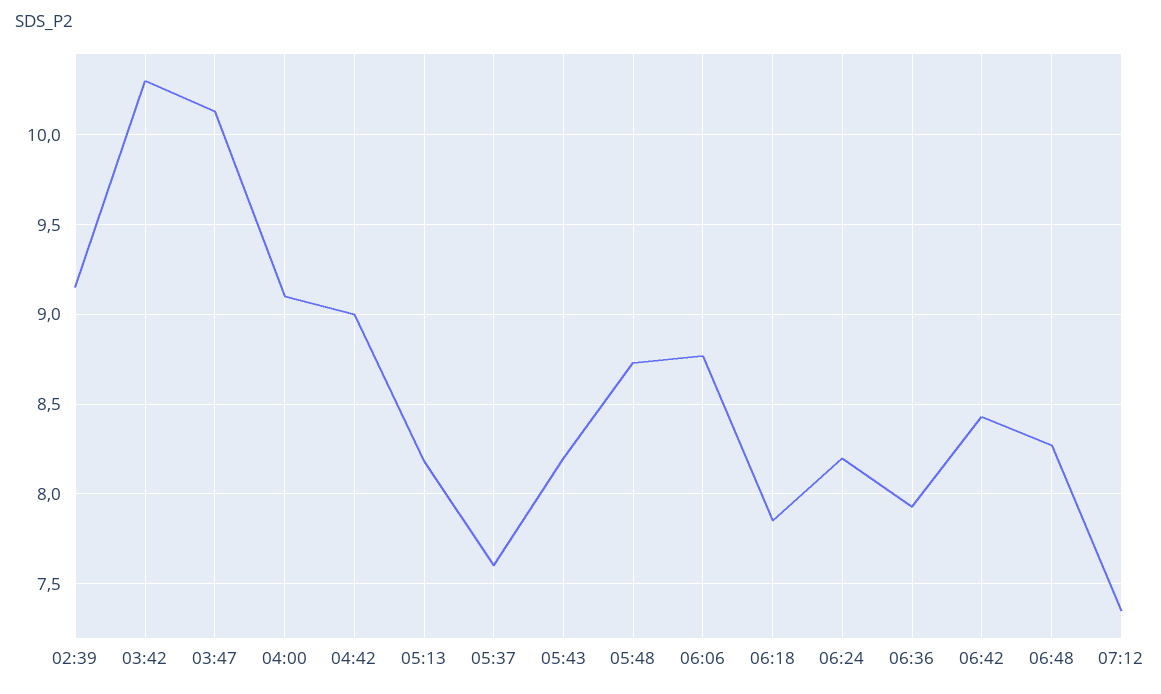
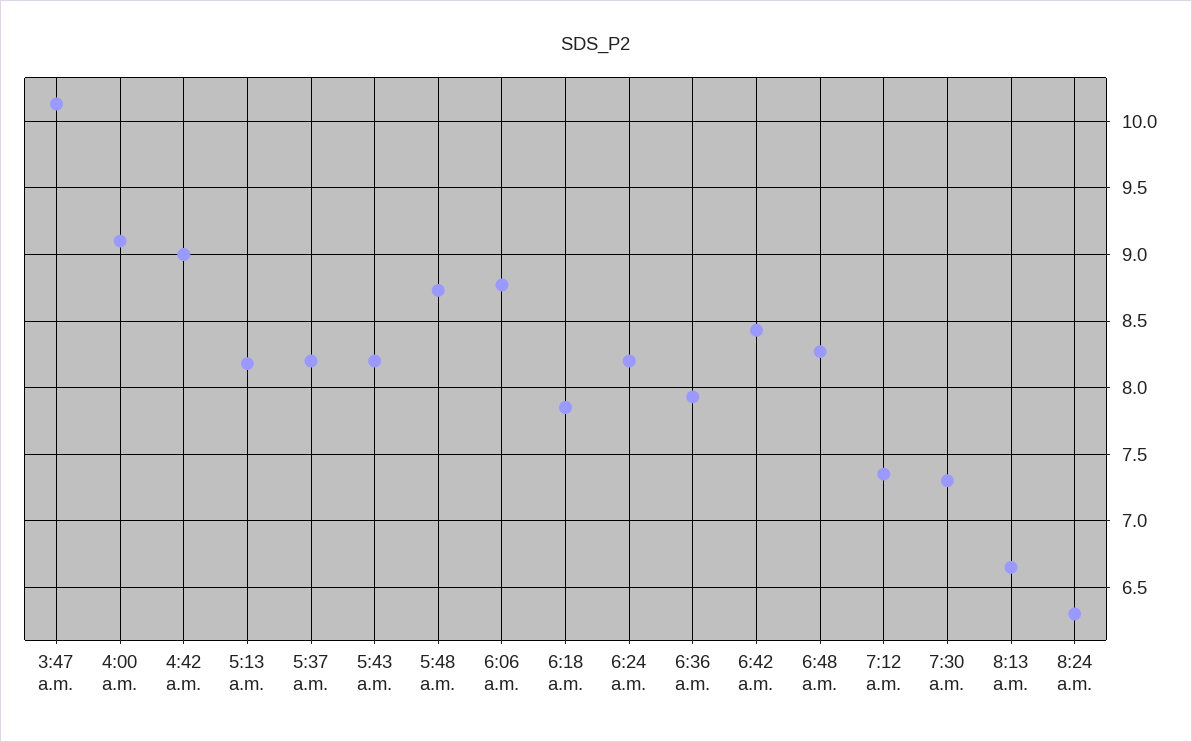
02:39: 9.15 -> none
03:42: 10.3 -> none
05:37: 7.6 -> 8.2
7:30 a.m.: none -> 7.3
8:13 a.m.: none -> 6.65
8:24 a.m.: none -> 6.3

